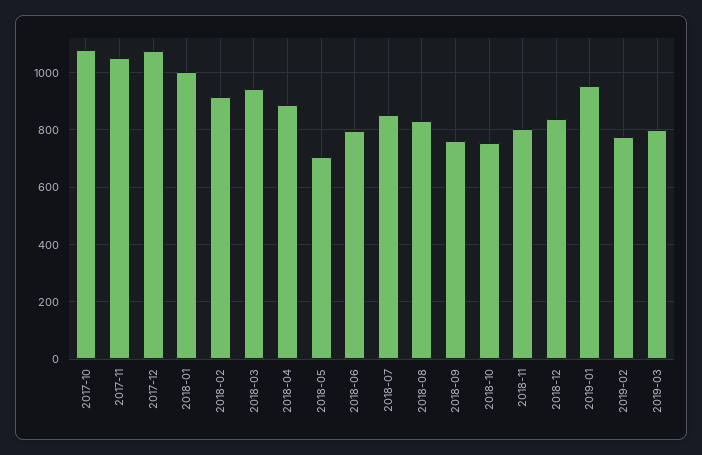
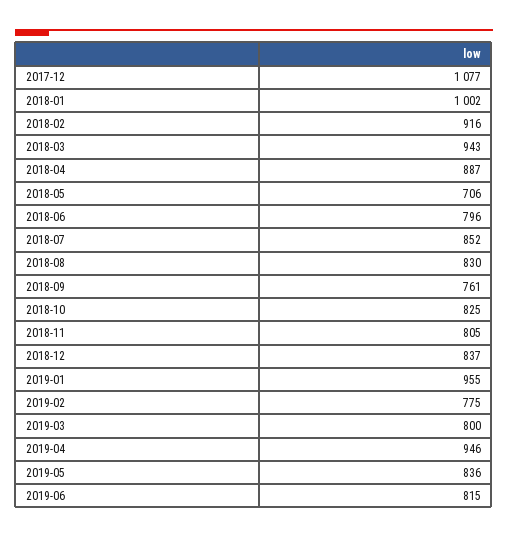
2017-10: 1075 -> none
2017-11: 1050 -> none
2018-10: 750 -> 825
2019-04: none -> 946
2019-05: none -> 836
2019-06: none -> 815

